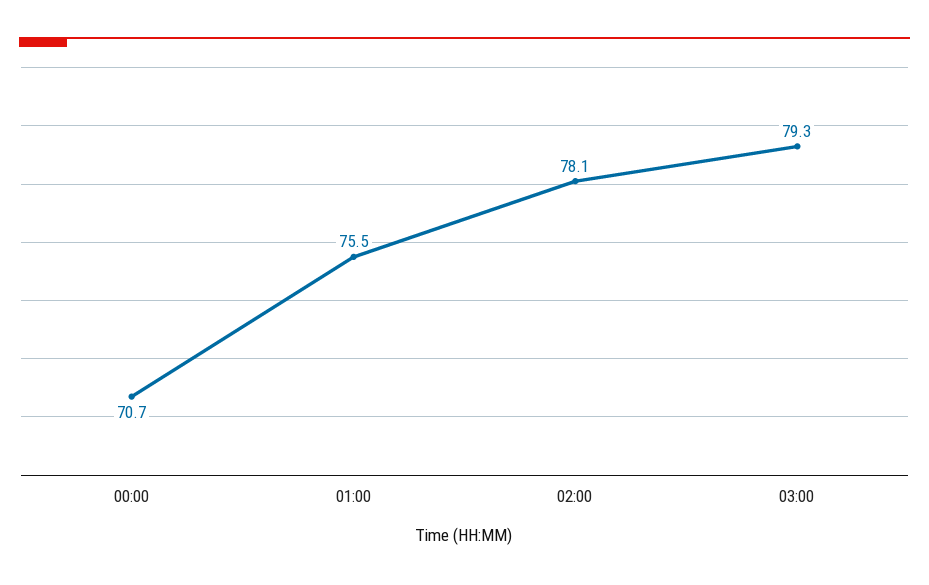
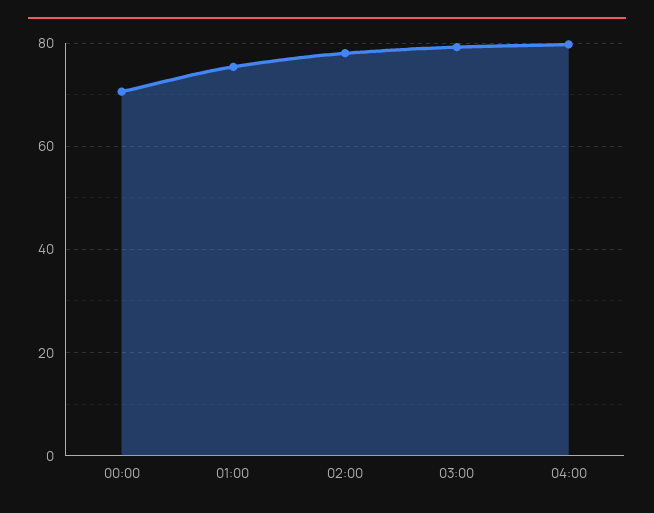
04:00: none -> 80

